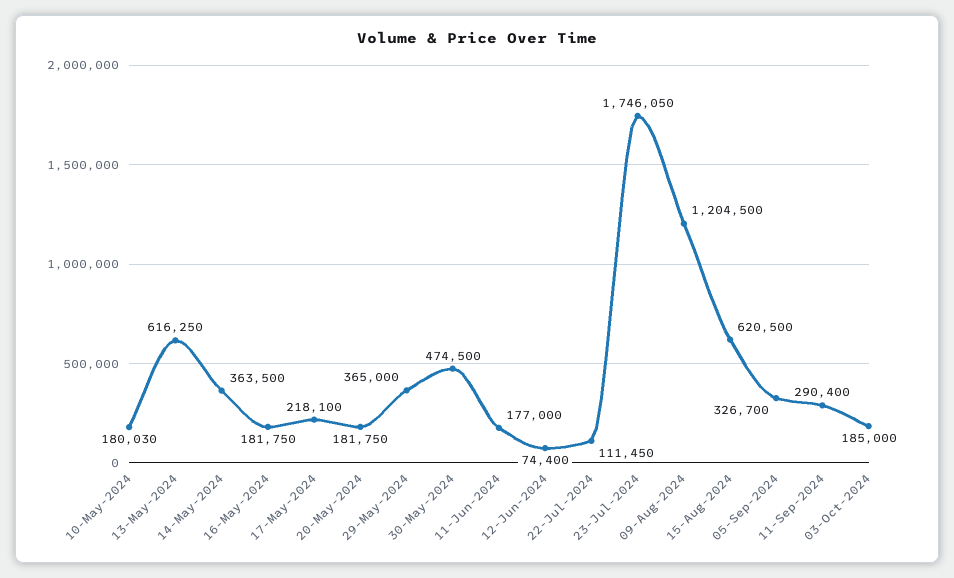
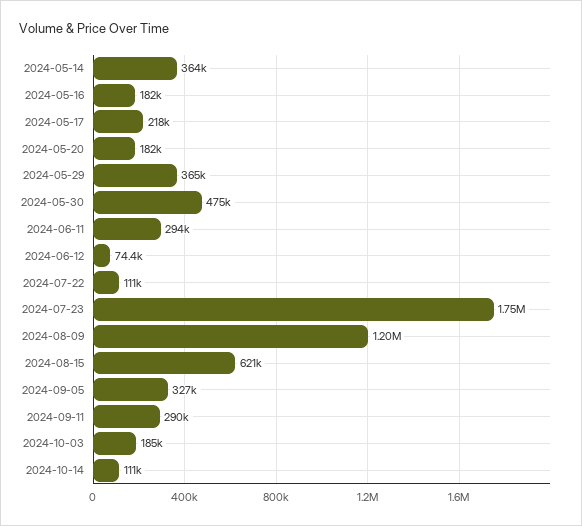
10-May-2024: 180030 -> none
13-May-2024: 616250 -> none
11-Jun-2024: 177000 -> 294000
2024-10-14: none -> 111000

